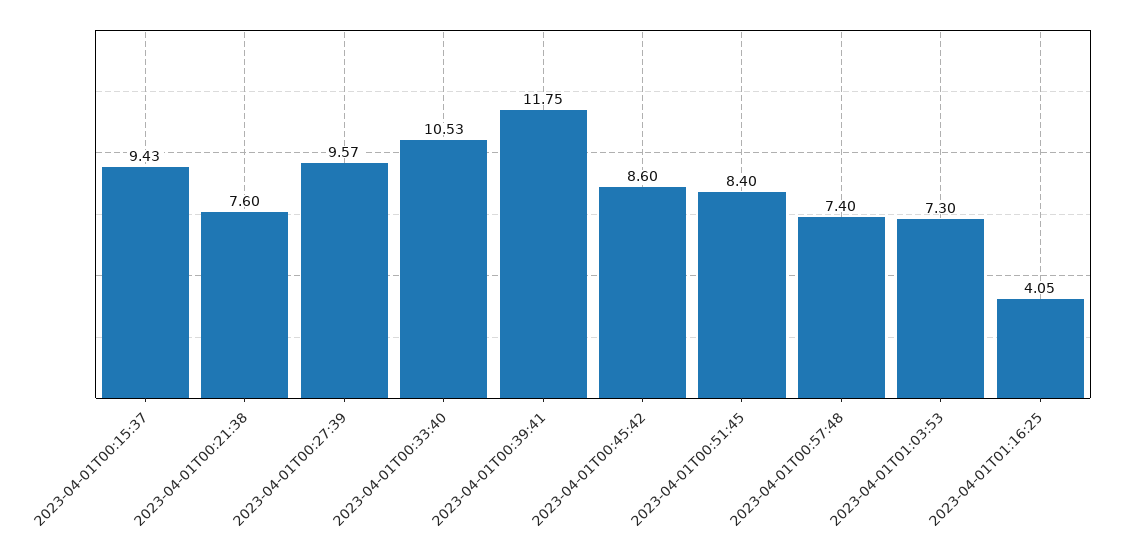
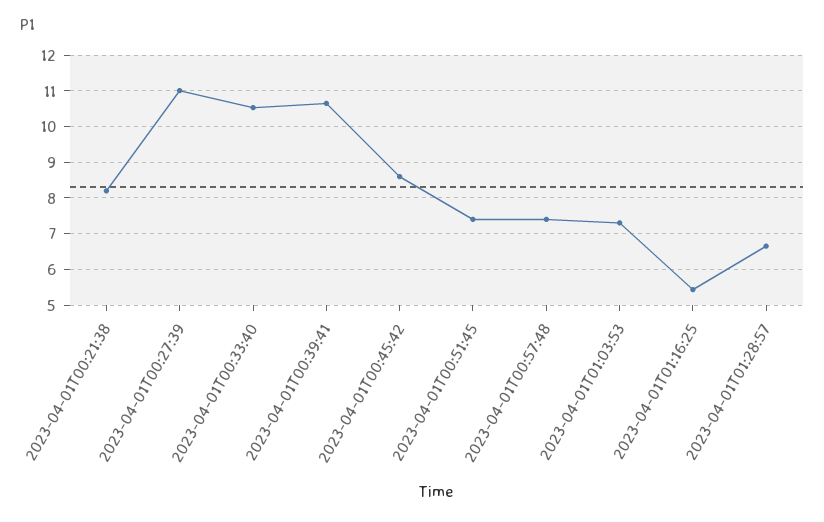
2023-04-01T00:15:37: 9.43 -> none
2023-04-01T00:21:38: 7.6 -> 8.2
2023-04-01T00:27:39: 9.57 -> 11
2023-04-01T00:39:41: 11.75 -> 10.6
2023-04-01T00:51:45: 8.4 -> 7.4
2023-04-01T01:16:25: 4.05 -> 5.4
2023-04-01T01:28:57: none -> 6.6

